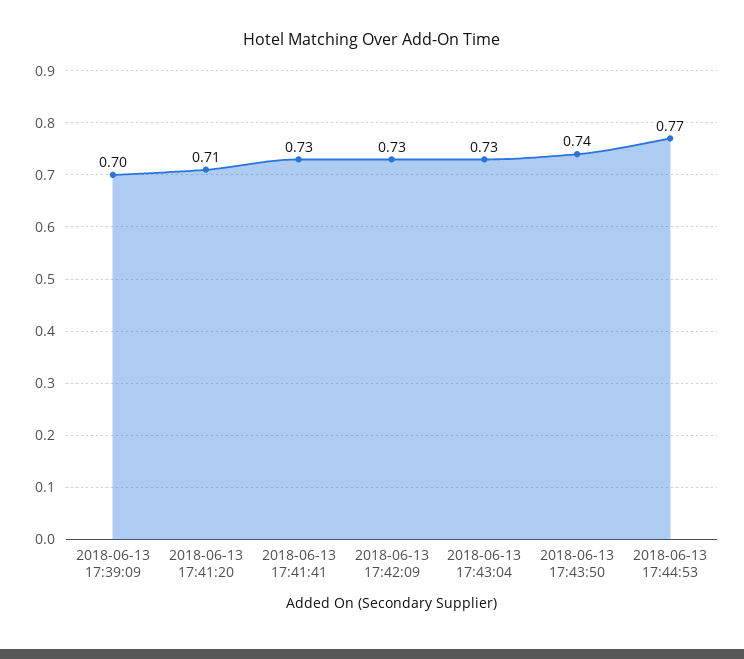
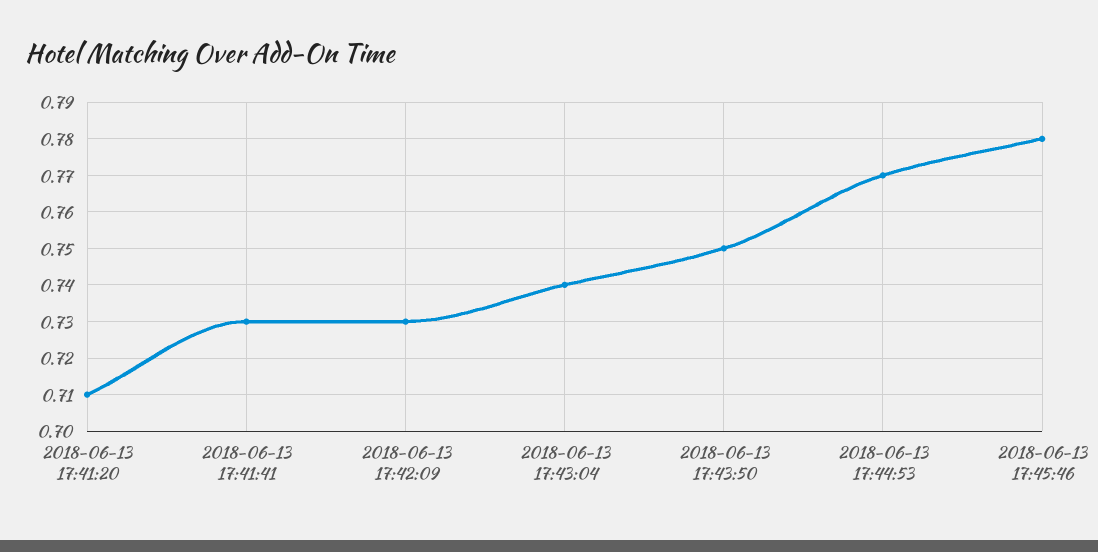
2018-06-13 17:39:09: 0.7 -> none
2018-06-13 17:43:04: 0.73 -> 0.74
2018-06-13 17:43:50: 0.74 -> 0.75
2018-06-13 17:45:46: none -> 0.78

